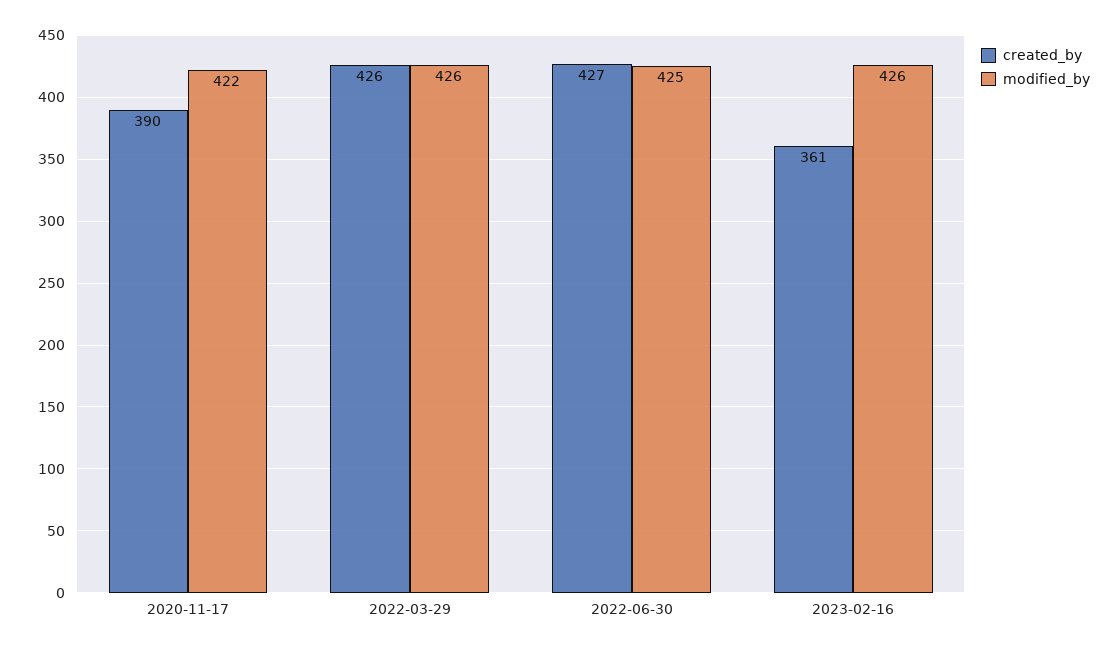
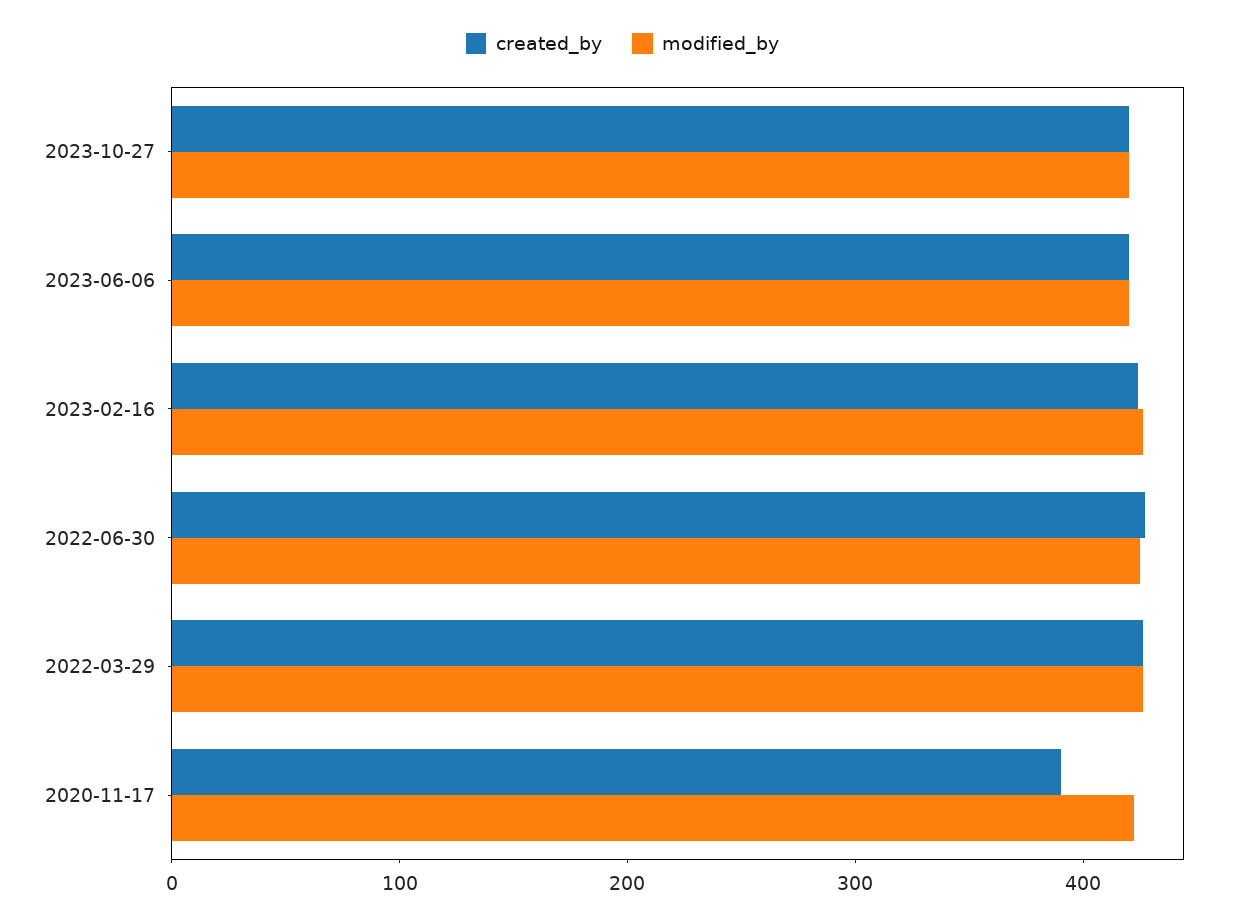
created_by, 2023-02-16: 361 -> 420
created_by, 2023-10-27: none -> 420
modified_by, 2023-10-27: none -> 420
created_by, 2023-06-06: none -> 420
modified_by, 2023-06-06: none -> 420

